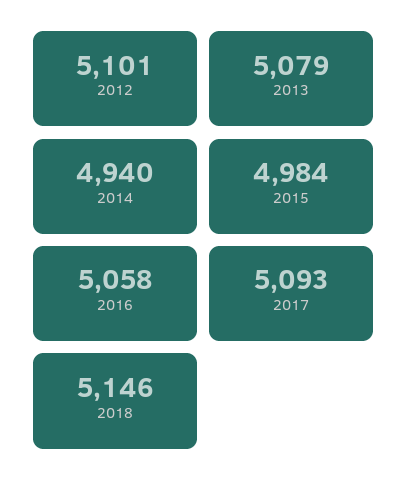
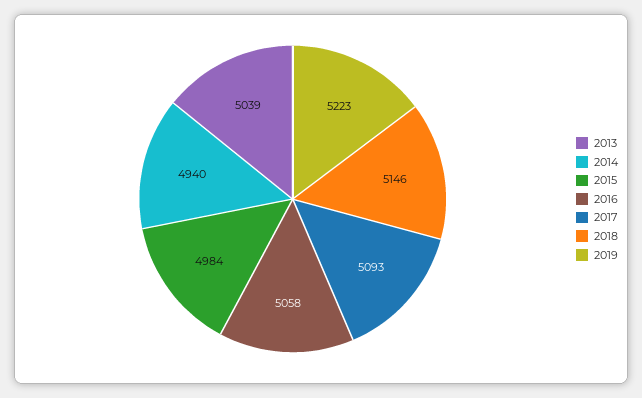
2012: 5101 -> none
2013: 5079 -> 5039
2019: none -> 5223

